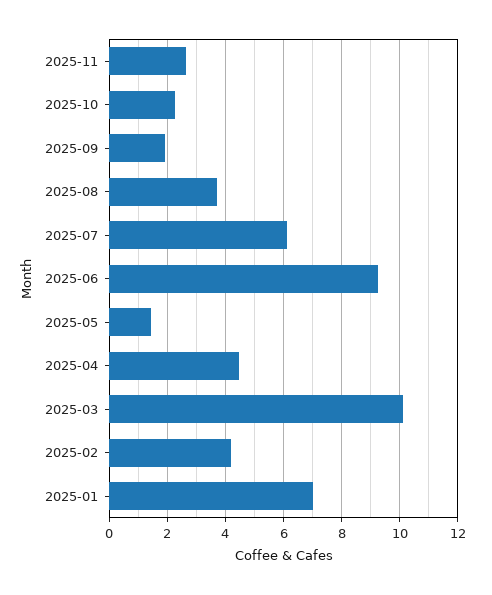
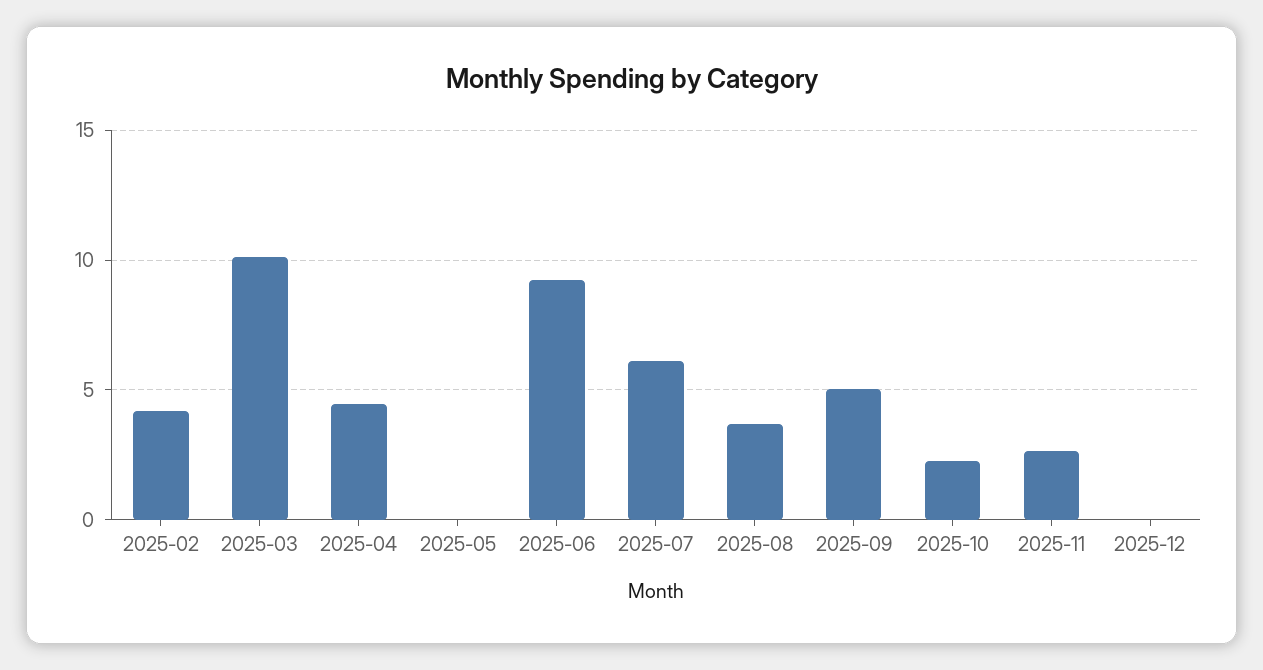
2025-09: 2 -> 5
2025-05: 1.5 -> 0
2025-01: 7 -> none
2025-12: none -> 0

